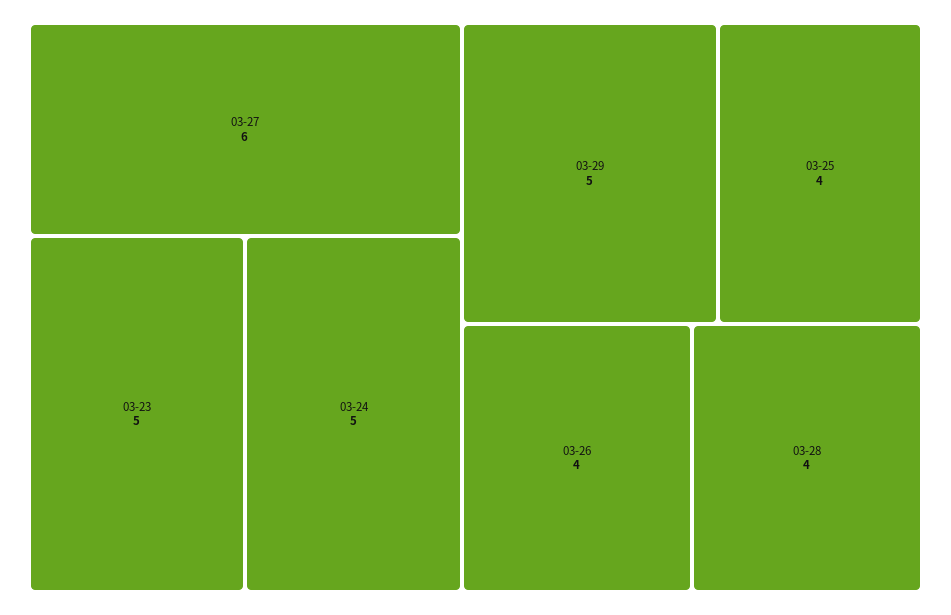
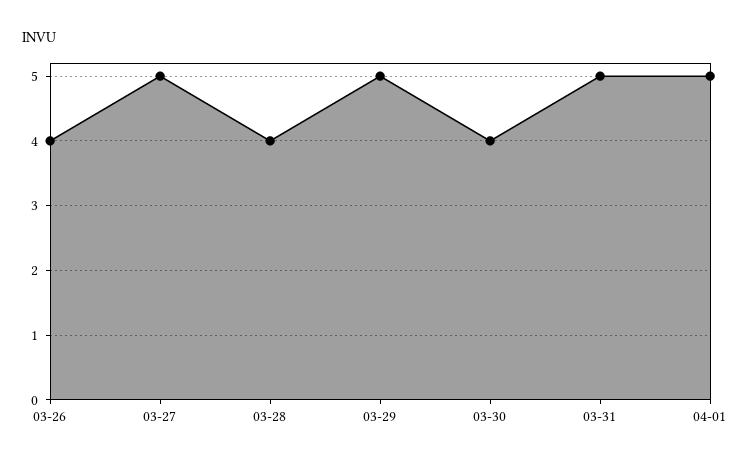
03-27: 6 -> 5
03-23: 5 -> none
03-24: 5 -> none
03-25: 4 -> none
03-30: none -> 4
03-31: none -> 5
04-01: none -> 5

